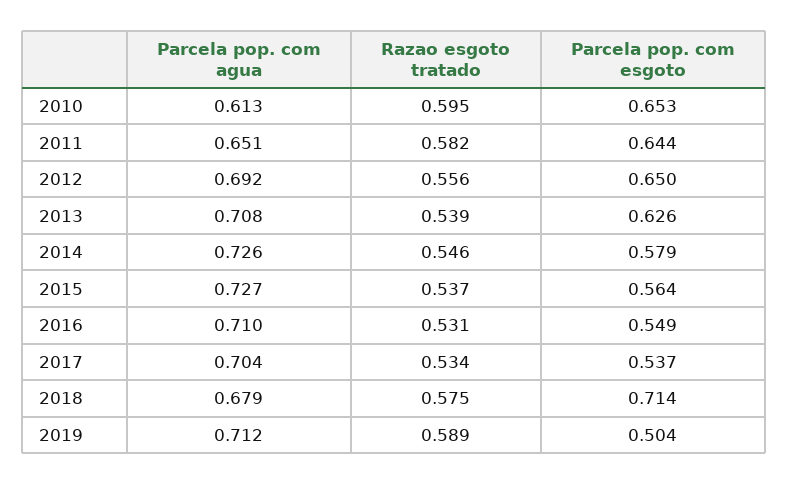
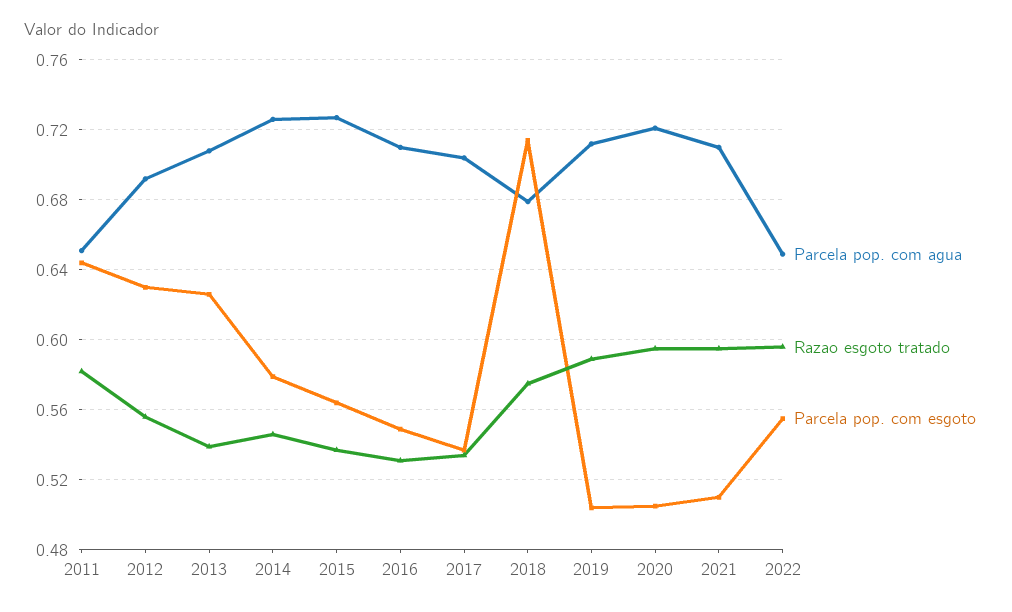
Parcela pop. com agua, 2010: 0.613 -> none
Razao esgoto tratado, 2010: 0.595 -> none
Parcela pop. com esgoto, 2010: 0.653 -> none
Parcela pop. com esgoto, 2012: 0.65 -> 0.63
Parcela pop. com agua, 2020: none -> 0.72
Razao esgoto tratado, 2020: none -> 0.595
Parcela pop. com esgoto, 2020: none -> 0.505
Parcela pop. com agua, 2021: none -> 0.71
Razao esgoto tratado, 2021: none -> 0.595
Parcela pop. com esgoto, 2021: none -> 0.51
Parcela pop. com agua, 2022: none -> 0.65
Razao esgoto tratado, 2022: none -> 0.595
Parcela pop. com esgoto, 2022: none -> 0.555

